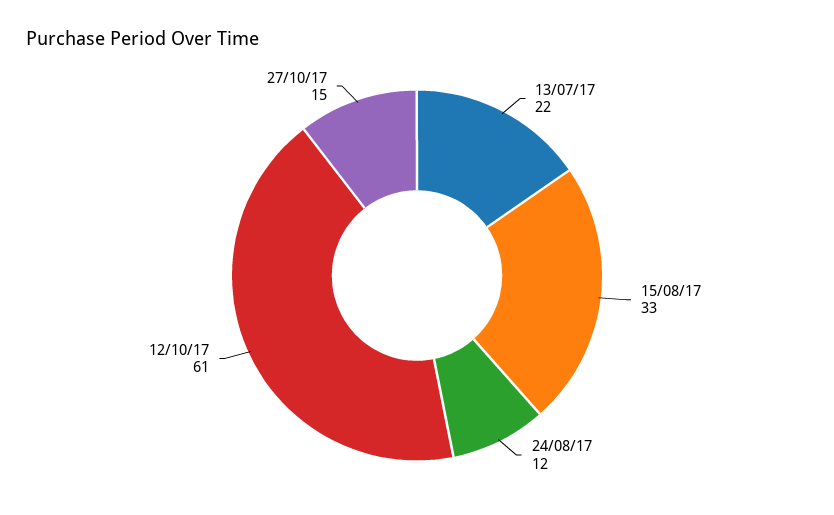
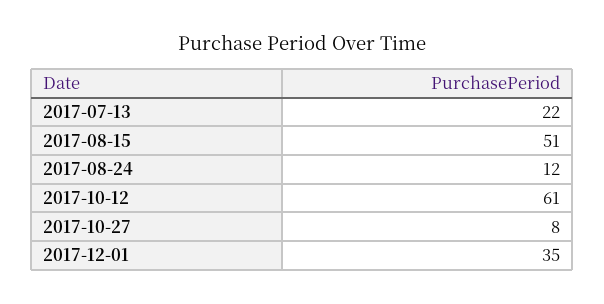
15/08/17: 33 -> 51
27/10/17: 15 -> 8
2017-12-01: none -> 35

